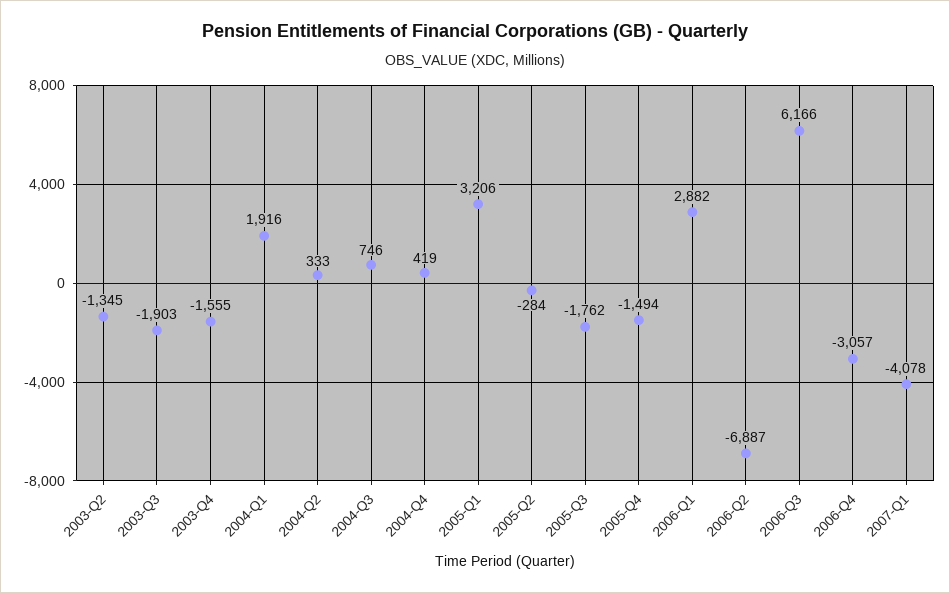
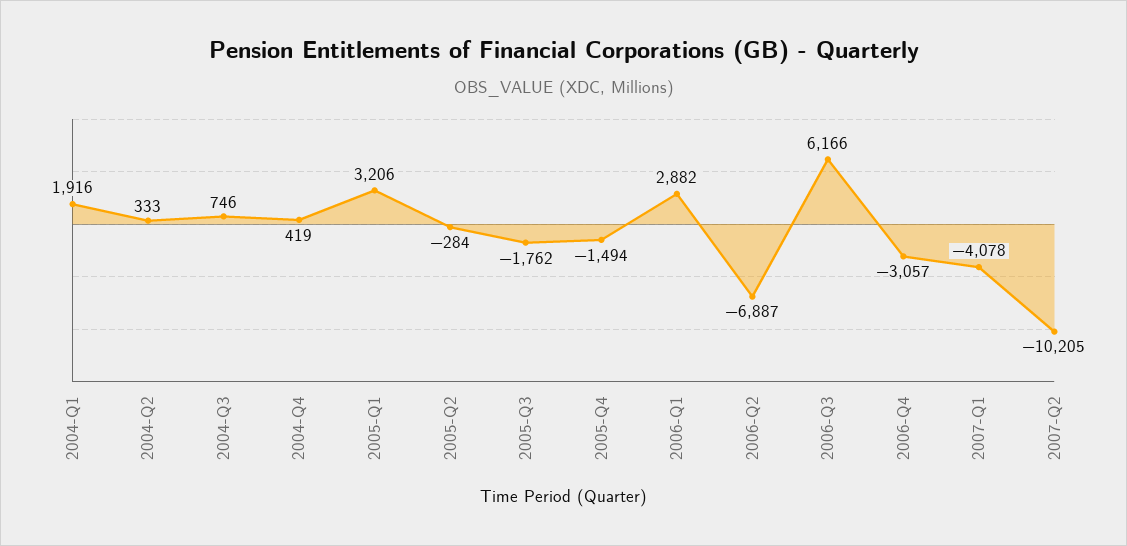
2003-Q2: -1345 -> none
2003-Q3: -1903 -> none
2003-Q4: -1555 -> none
2007-Q2: none -> -10205

